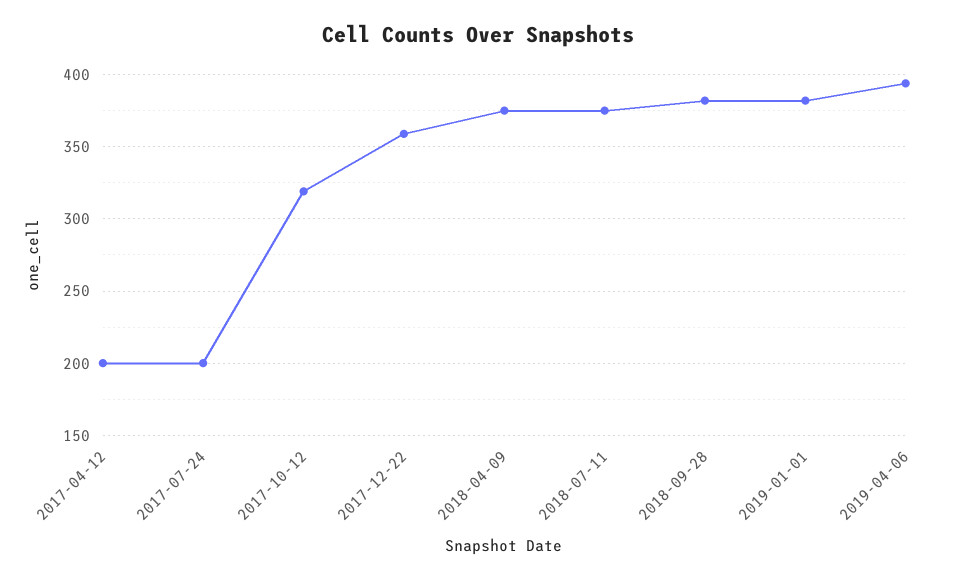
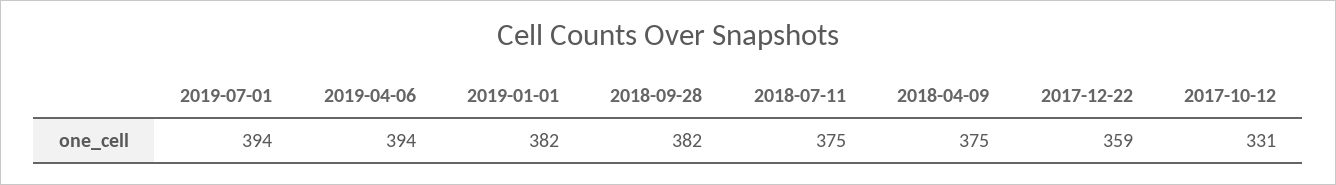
2017-04-12: 200 -> none
2017-07-24: 200 -> none
2017-10-12: 320 -> 331
2019-07-01: none -> 394

